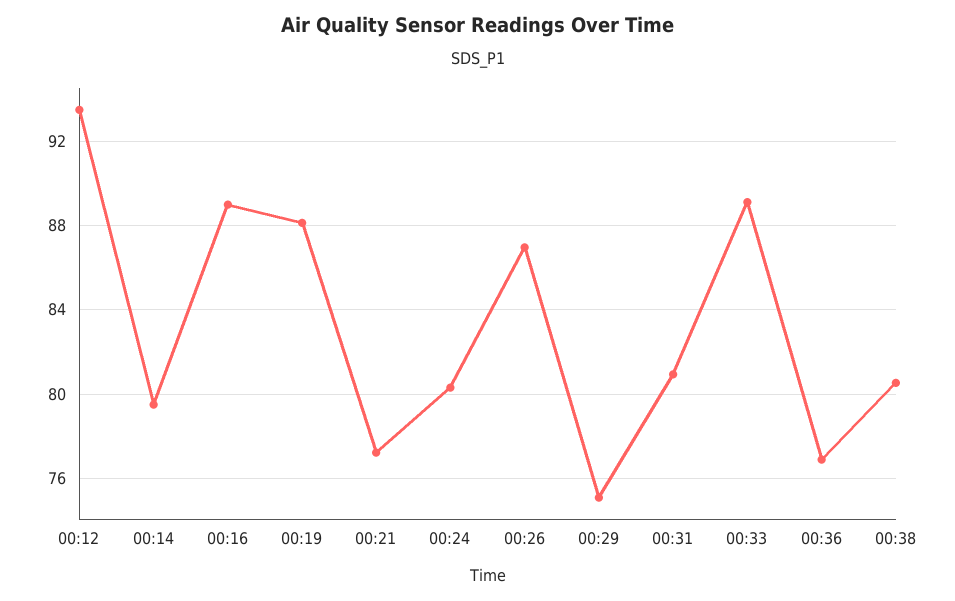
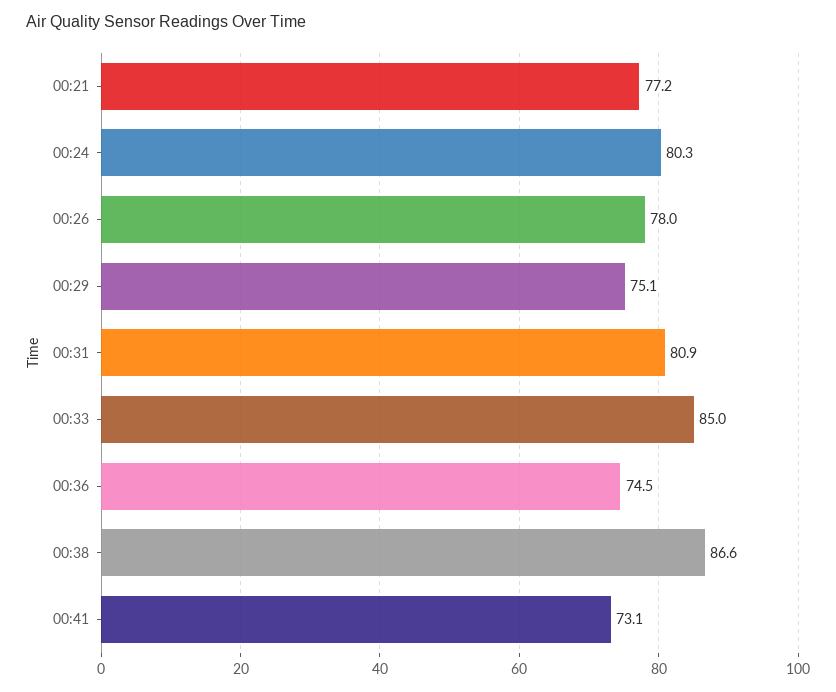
00:12: 93.5 -> none
00:14: 79.5 -> none
00:16: 89 -> none
00:19: 88 -> none
00:26: 87 -> 78
00:33: 89 -> 85
00:36: 77 -> 74.5
00:38: 80.5 -> 86.6
00:41: none -> 73.1

